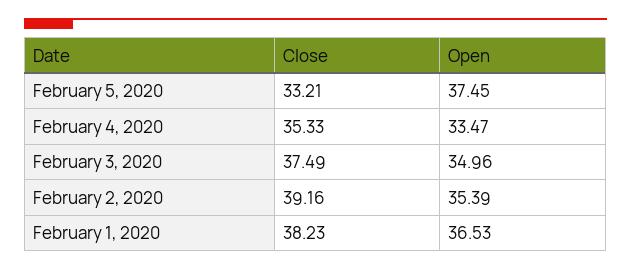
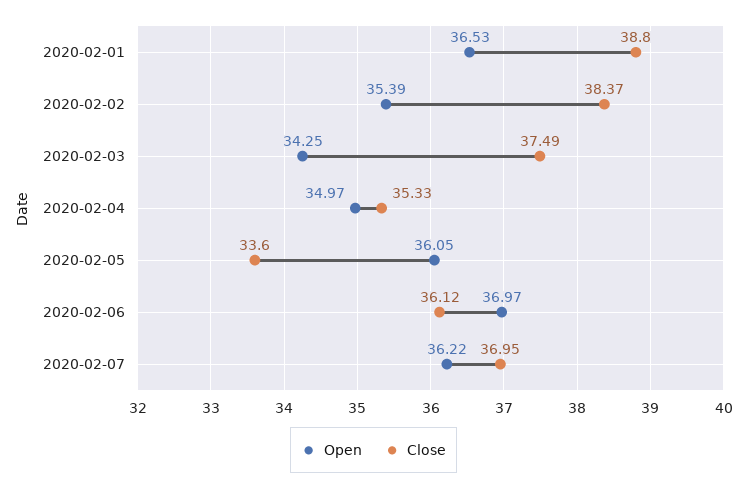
Close, February 5, 2020: 33.21 -> 33.6
Open, February 5, 2020: 37.45 -> 36.05
Open, February 4, 2020: 33.47 -> 34.97
Open, February 3, 2020: 34.96 -> 34.25
Close, February 2, 2020: 39.16 -> 38.37
Close, February 1, 2020: 38.23 -> 38.8
Open, 2020-02-06: none -> 36.97
Close, 2020-02-06: none -> 36.12
Open, 2020-02-07: none -> 36.22
Close, 2020-02-07: none -> 36.95

